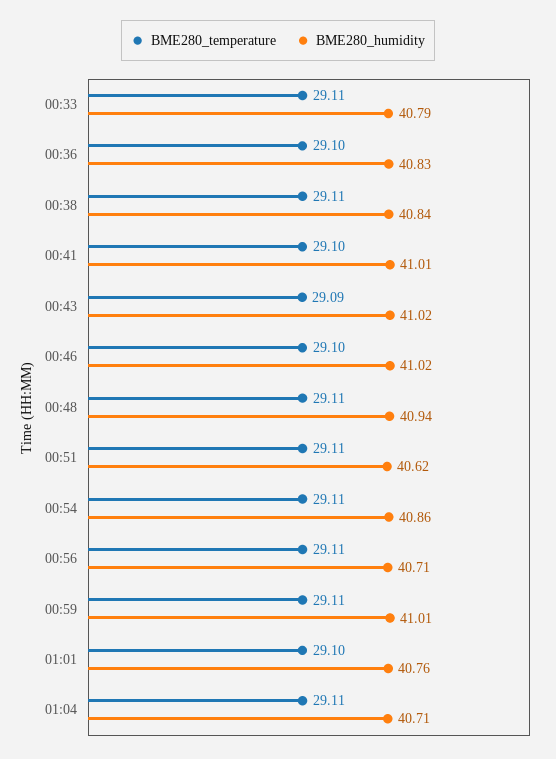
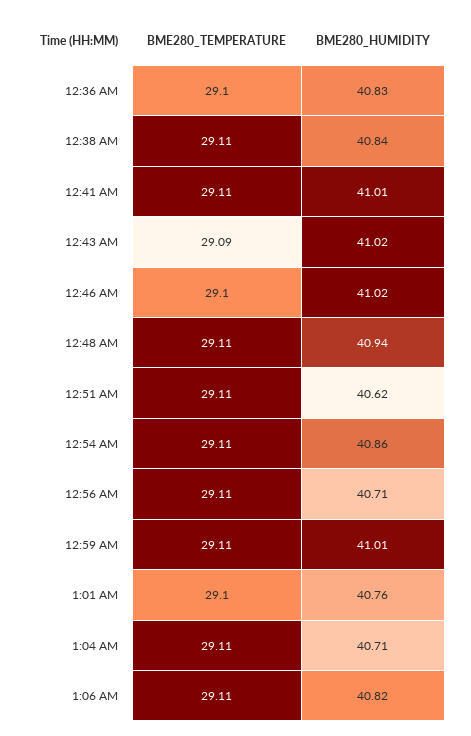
BME280_temperature, 00:33: 29.11 -> none
BME280_humidity, 00:33: 40.79 -> none
BME280_temperature, 00:41: 29.1 -> 29.11
BME280_temperature, 1:06 AM: none -> 29.11
BME280_humidity, 1:06 AM: none -> 40.82

